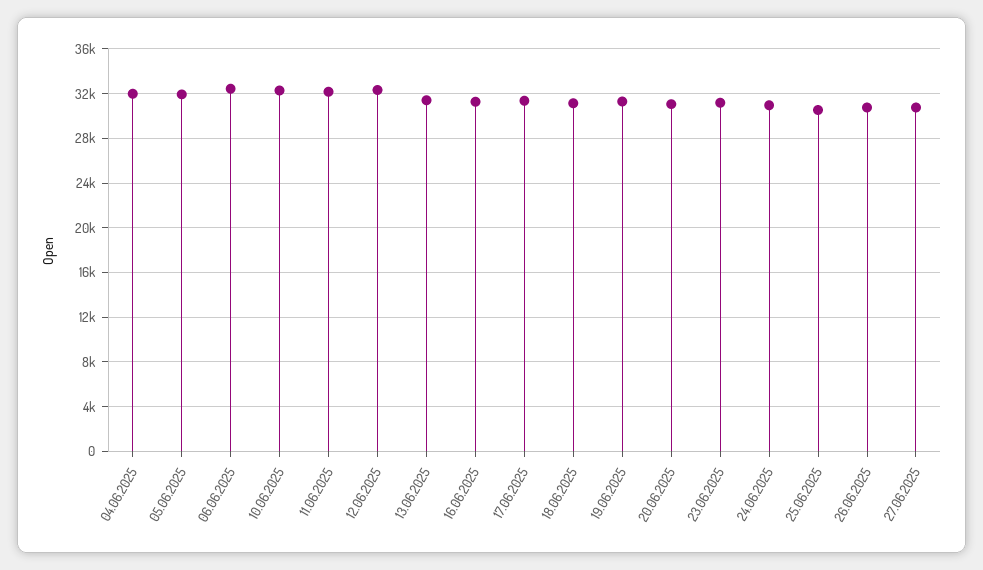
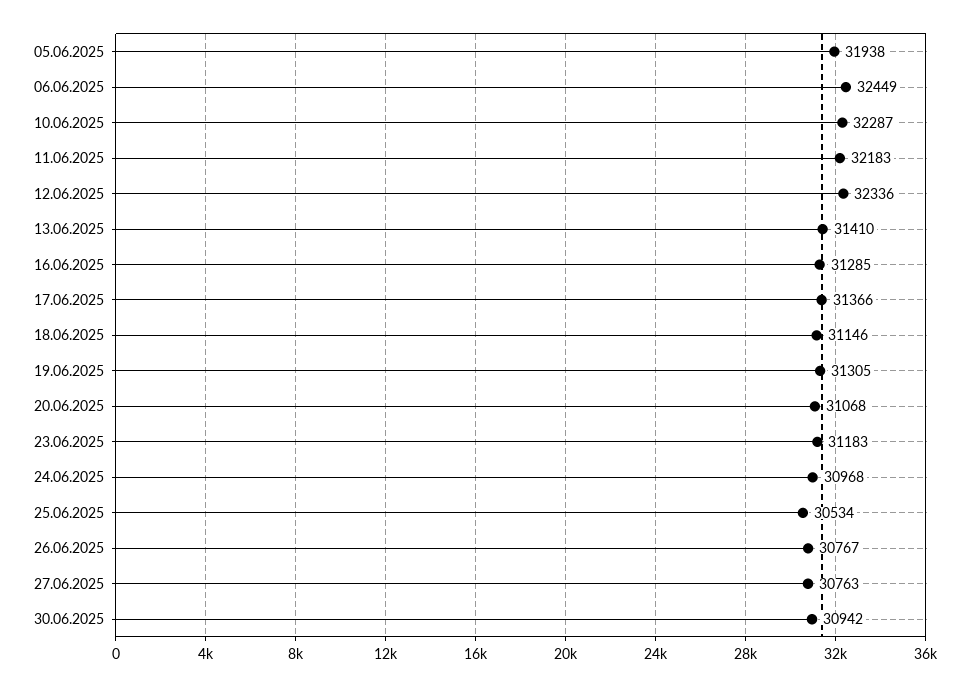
04.06.2025: 32000 -> none
30.06.2025: none -> 30942

